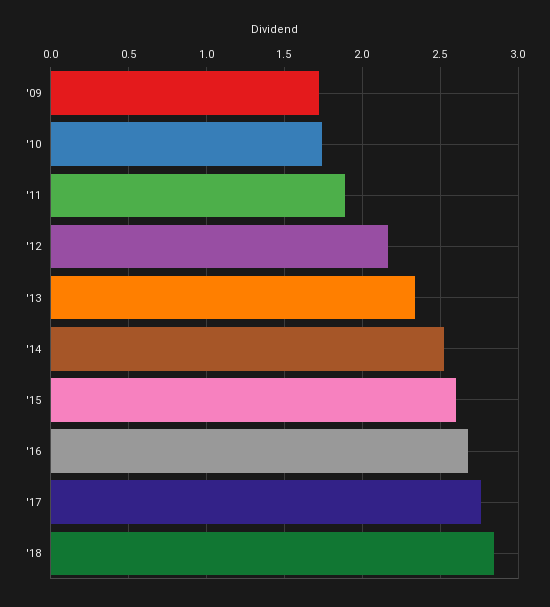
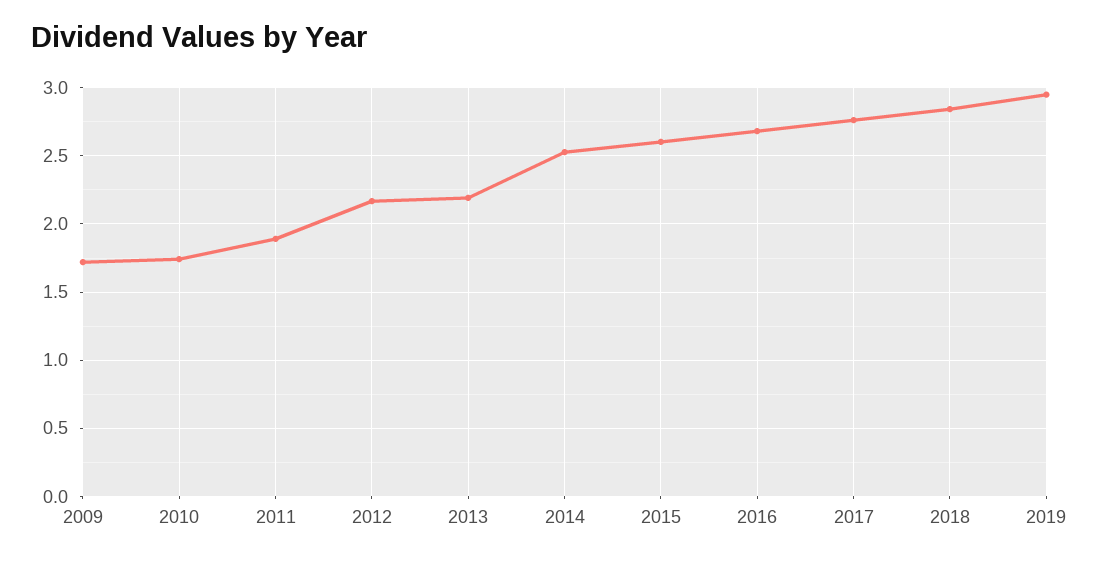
'13: 2.35 -> 2.2
2019: none -> 2.95

